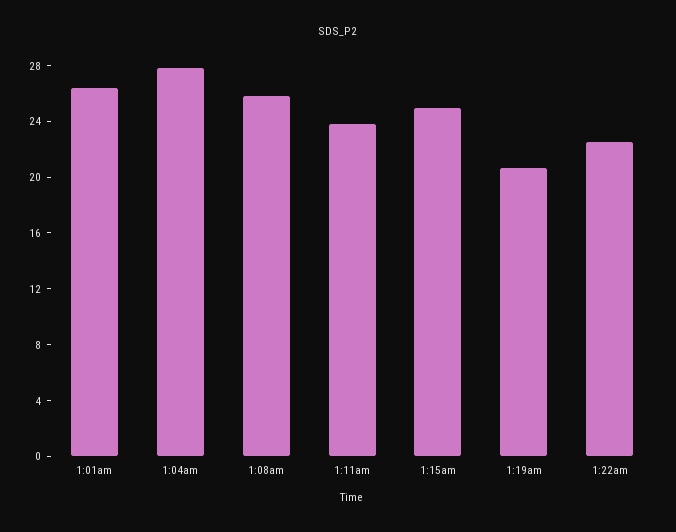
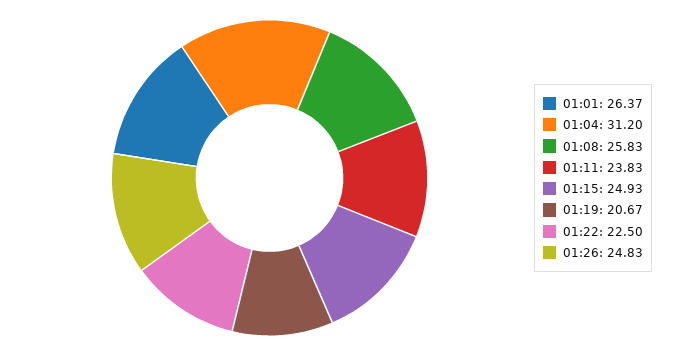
1:04am: 28 -> 31.2
01:26: none -> 24.83

